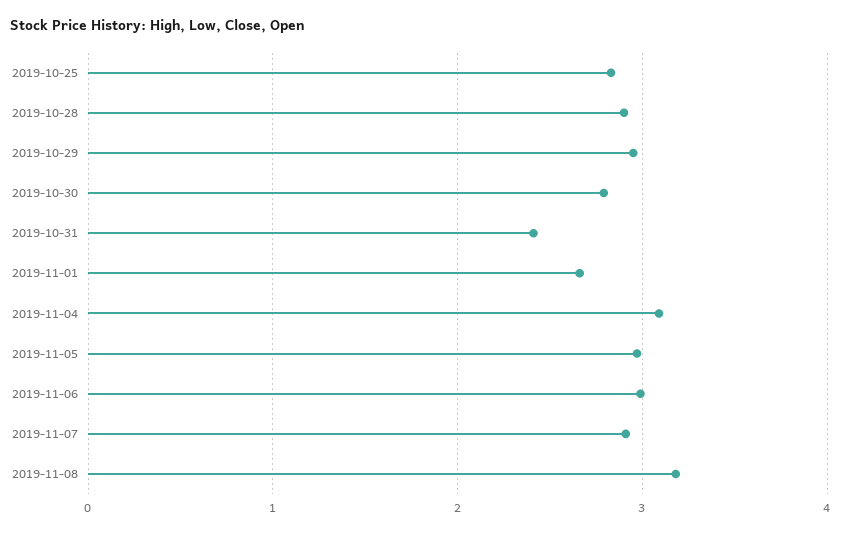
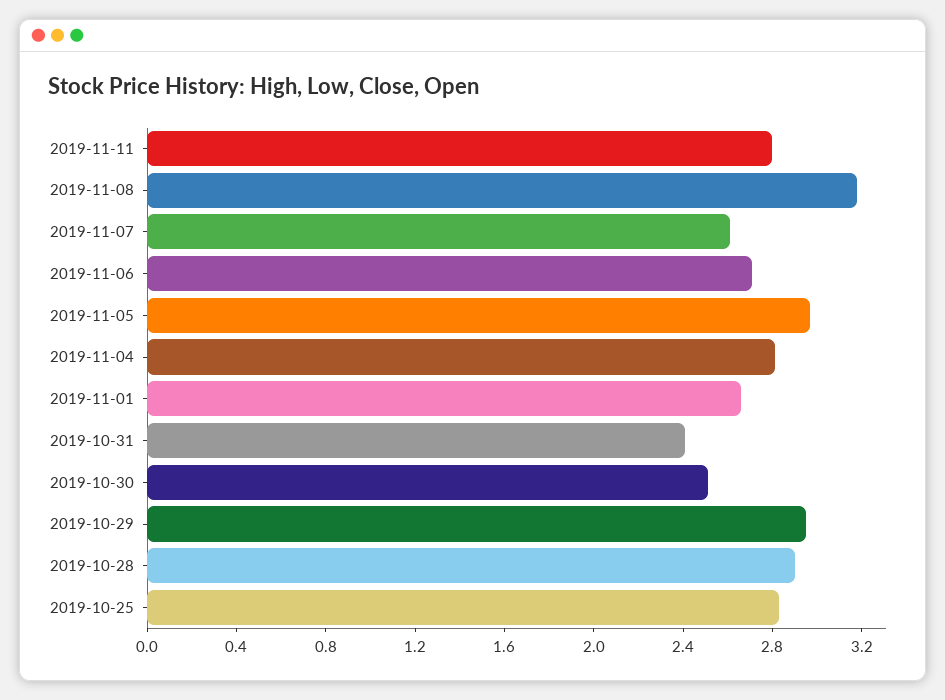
2019-10-30: 2.8 -> 2.5
2019-11-04: 3.1 -> 2.8
2019-11-06: 3 -> 2.7
2019-11-07: 2.9 -> 2.6
2019-11-11: none -> 2.8

